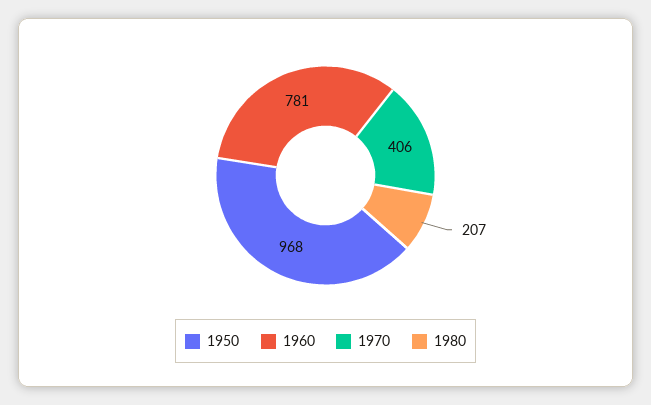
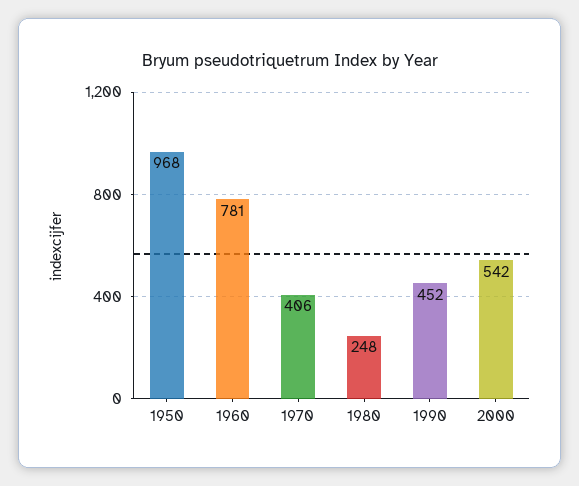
1980: 207 -> 248
1990: none -> 452
2000: none -> 542

